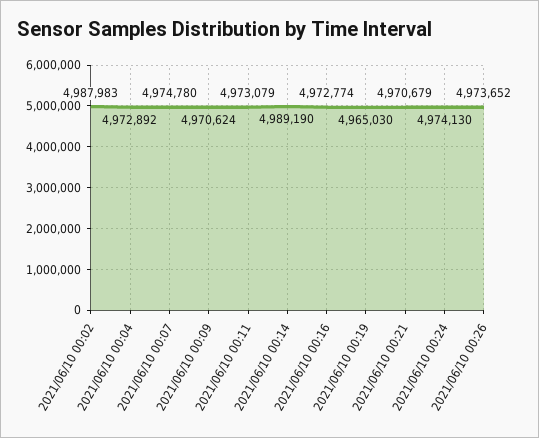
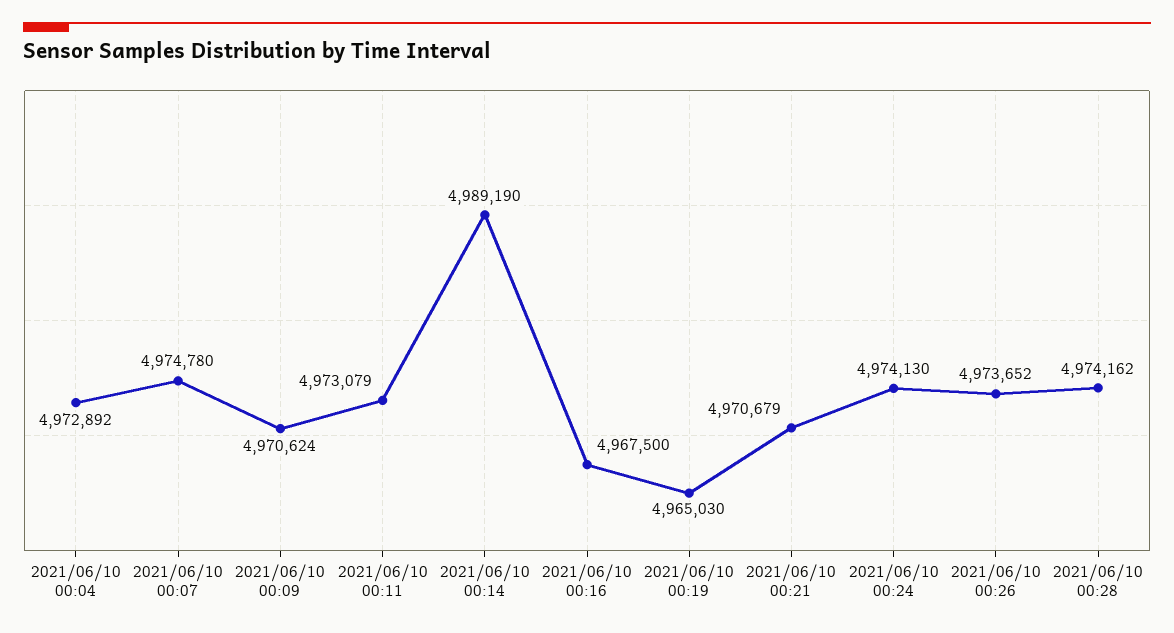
2021/06/10 00:02: 4987983 -> none
2021/06/10 00:16: 4972774 -> 4967500
2021/06/10 00:28: none -> 4974162

